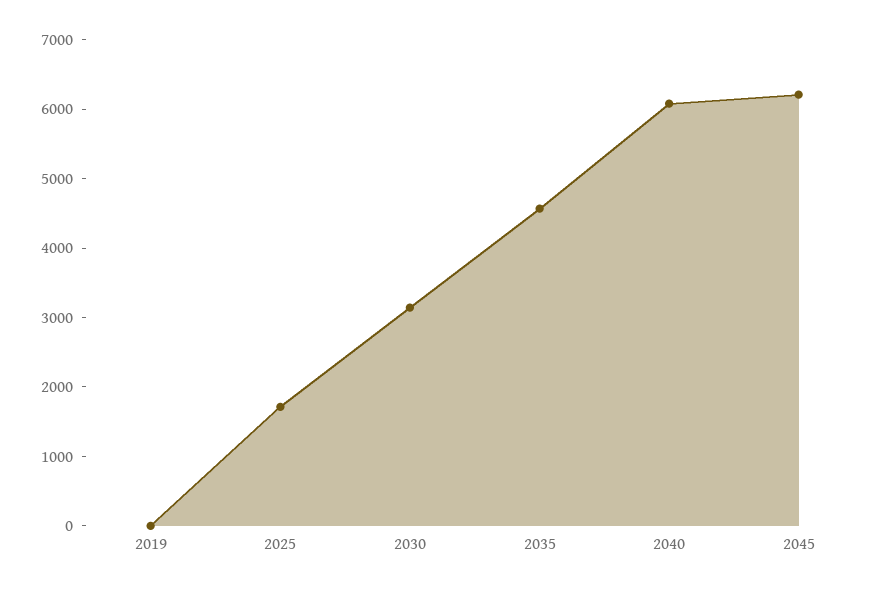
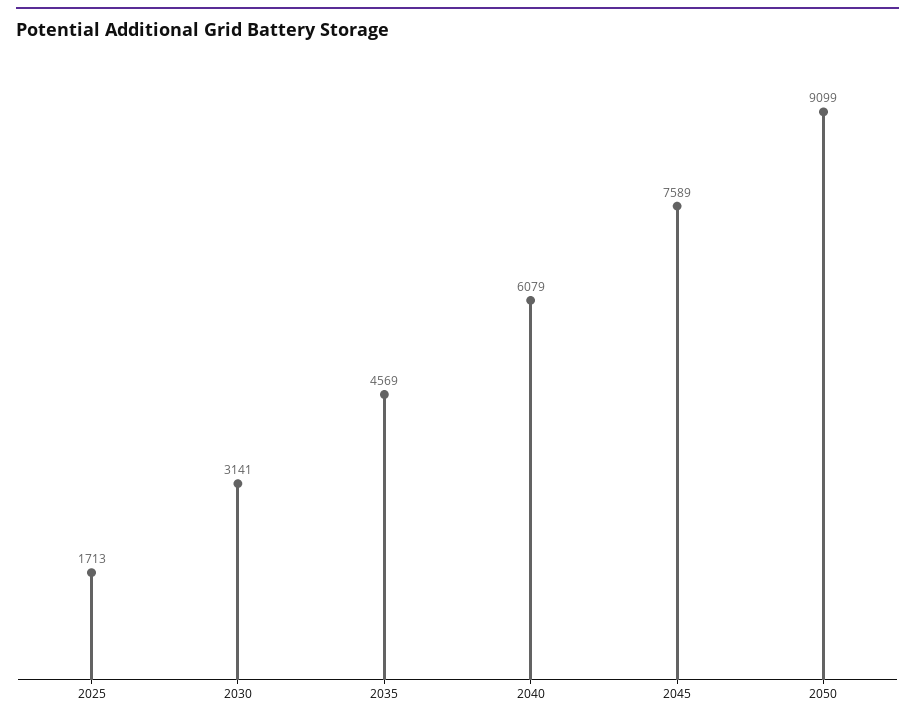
2019: 0 -> none
2045: 6200 -> 7589
2050: none -> 9099

